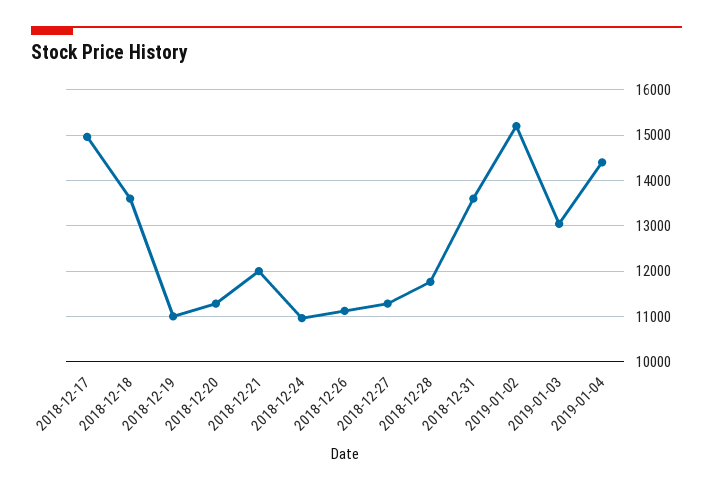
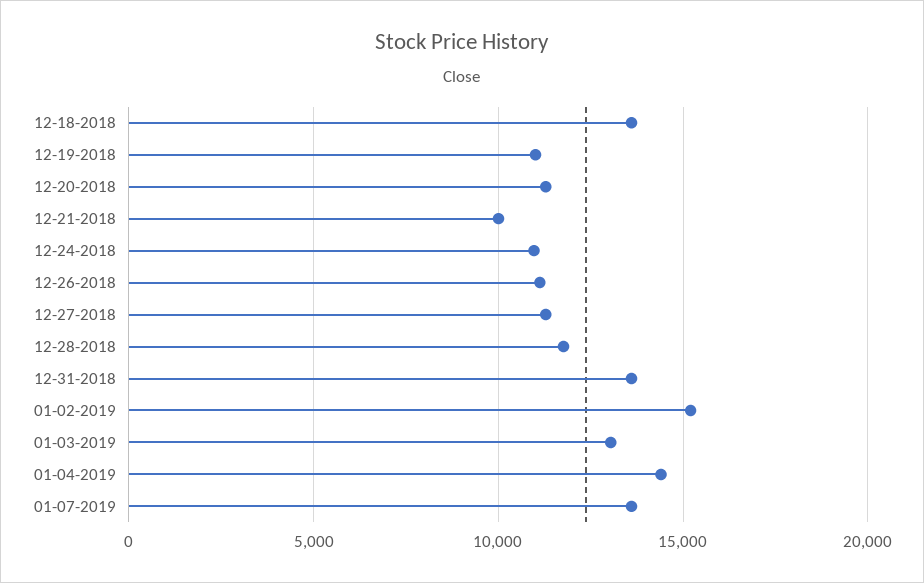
2018-12-17: 15000 -> none
2018-12-21: 12000 -> 10000
01-07-2019: none -> 13500

